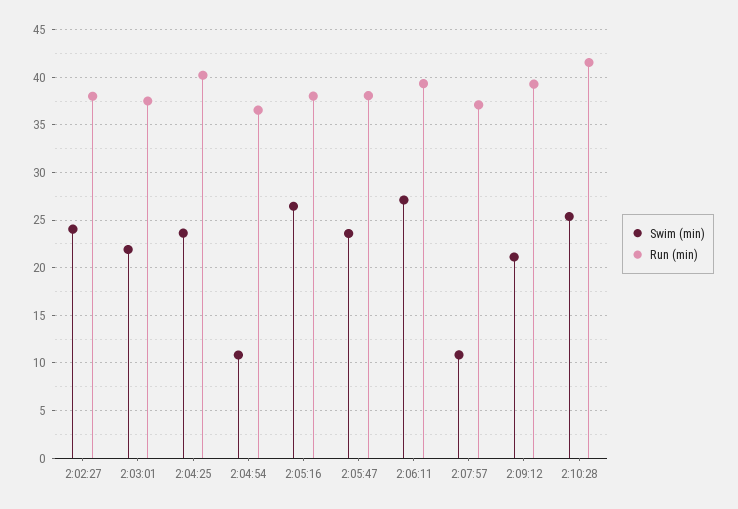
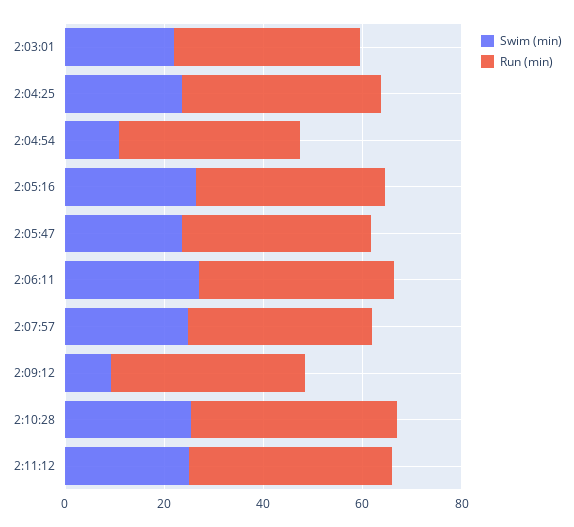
Swim (min), 2:02:27: 24 -> none
Run (min), 2:02:27: 38 -> none
Swim (min), 2:07:57: 11 -> 25
Swim (min), 2:09:12: 21 -> 10
Swim (min), 2:11:12: none -> 25
Run (min), 2:11:12: none -> 40

